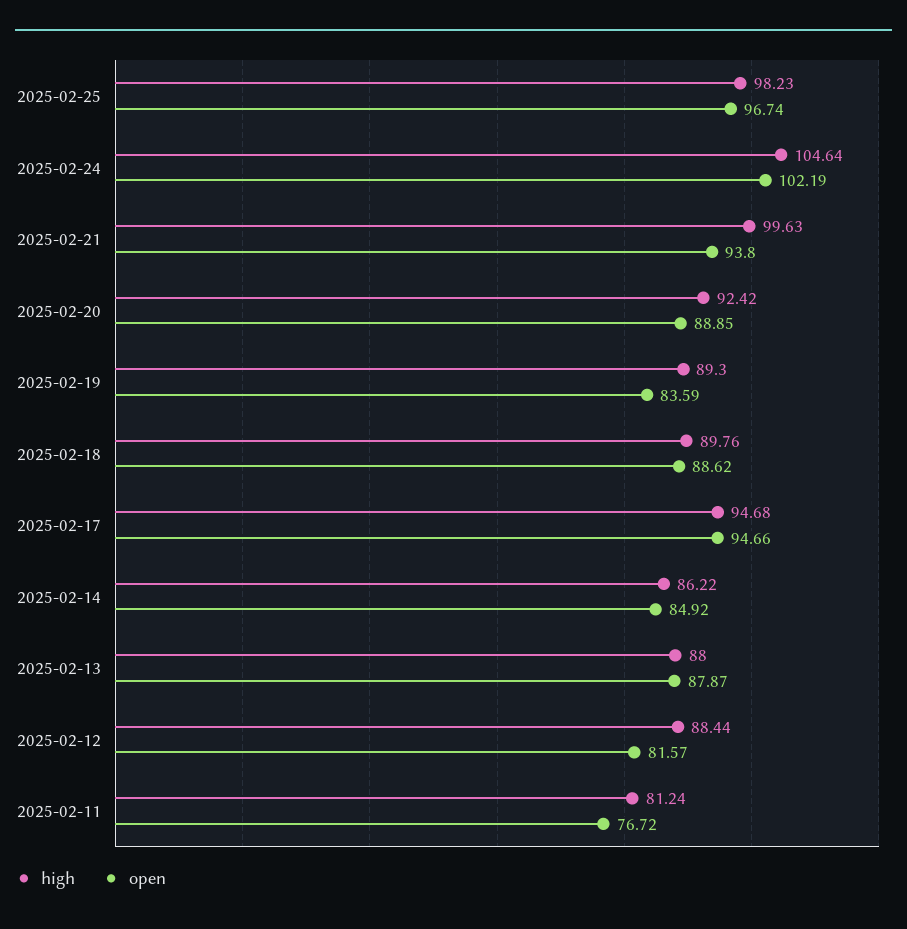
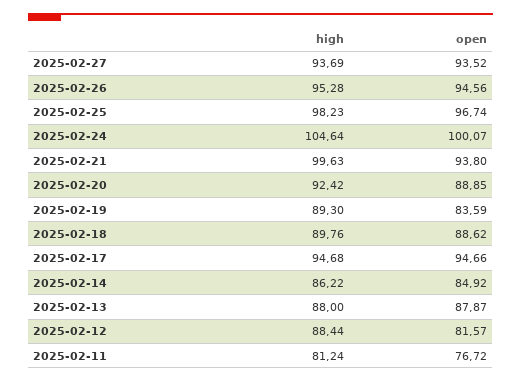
open, 2025-02-24: 102.19 -> 100.07
high, 2025-02-27: none -> 93.69
open, 2025-02-27: none -> 93.52
high, 2025-02-26: none -> 95.28
open, 2025-02-26: none -> 94.56

